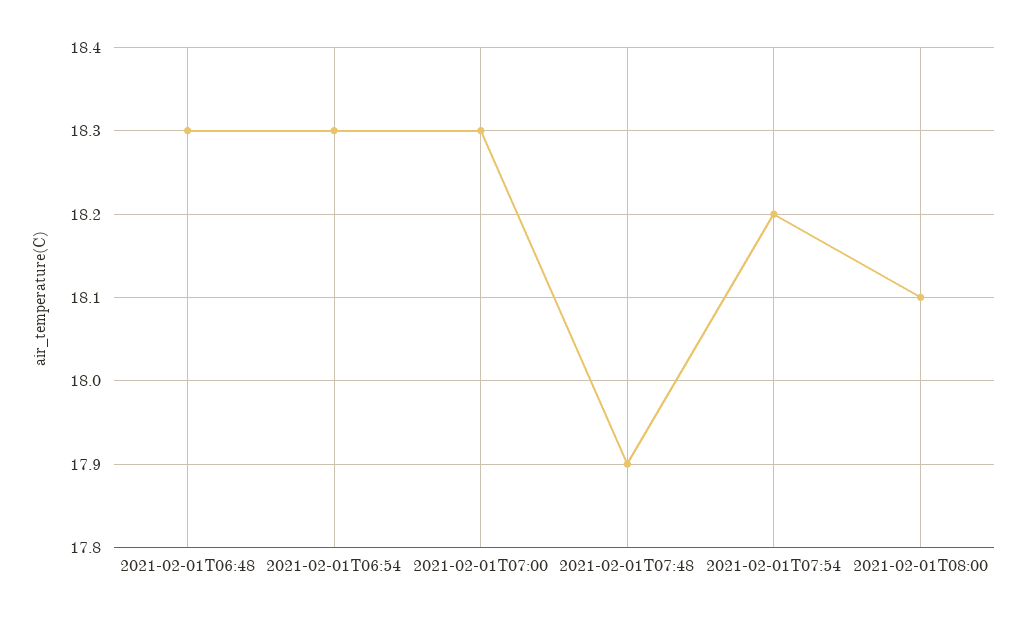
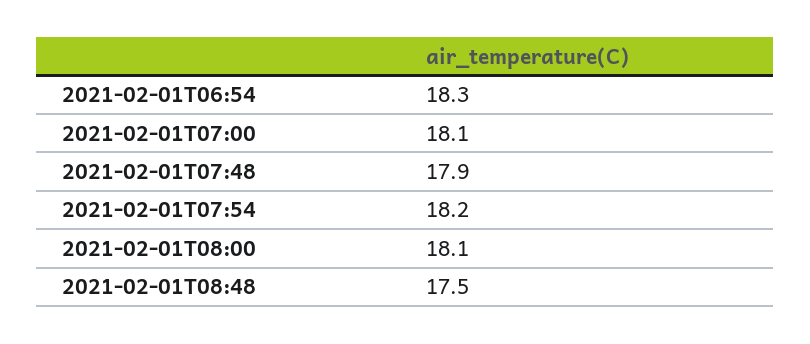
2021-02-01T06:48: 18.3 -> none
2021-02-01T07:00: 18.3 -> 18.1
2021-02-01T08:48: none -> 17.5

